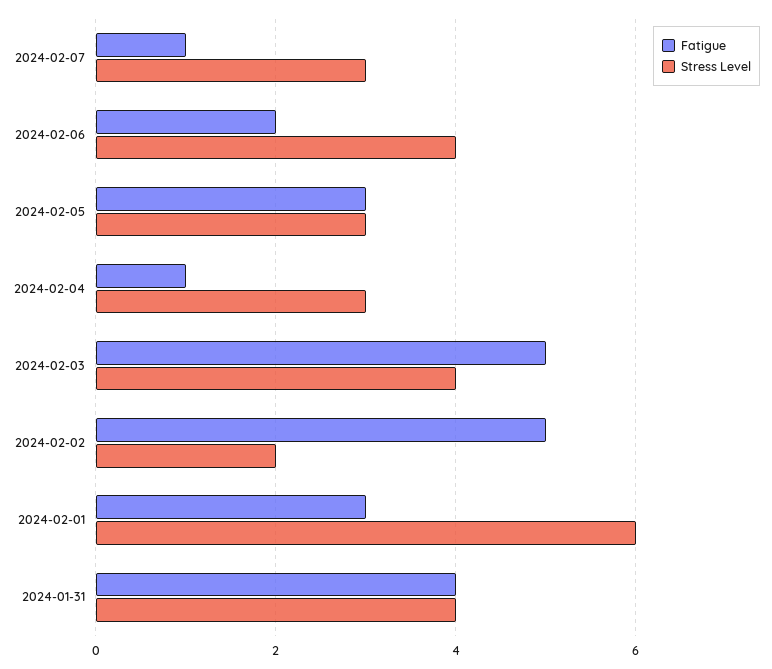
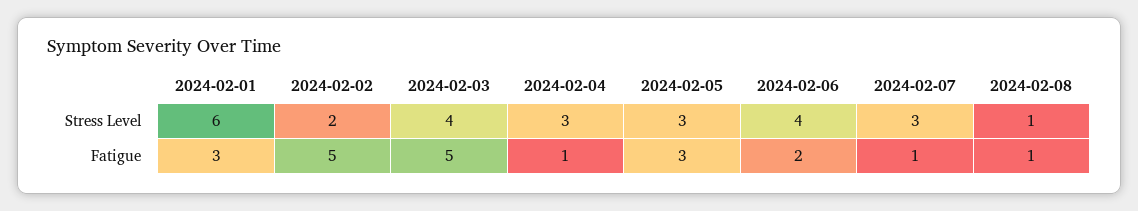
Fatigue, 2024-01-31: 4 -> none
Stress Level, 2024-01-31: 4 -> none
Stress Level, 2024-02-08: none -> 1
Fatigue, 2024-02-08: none -> 1

